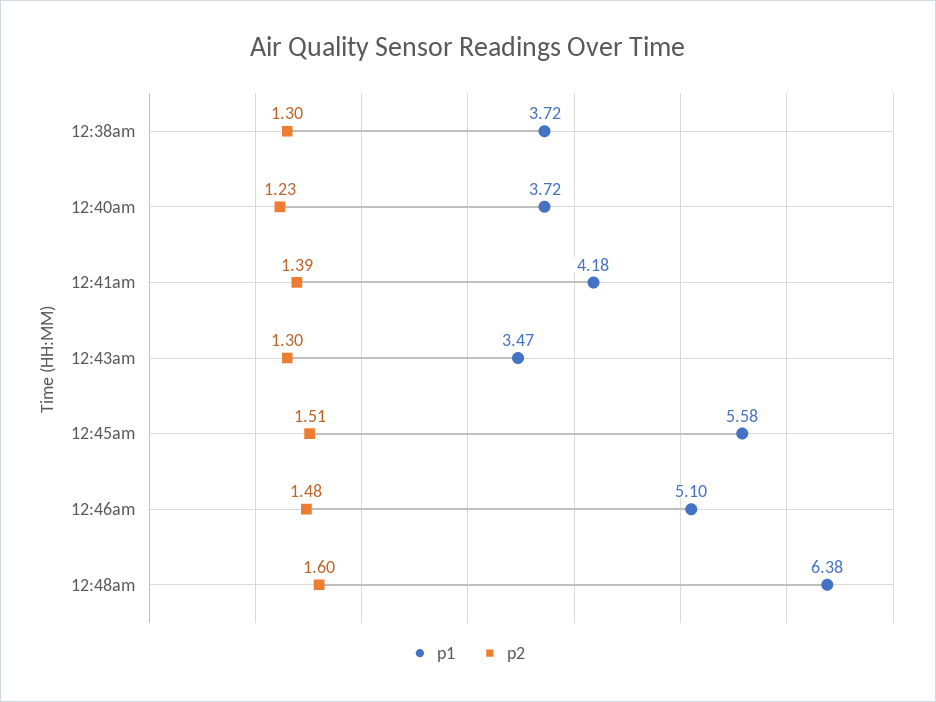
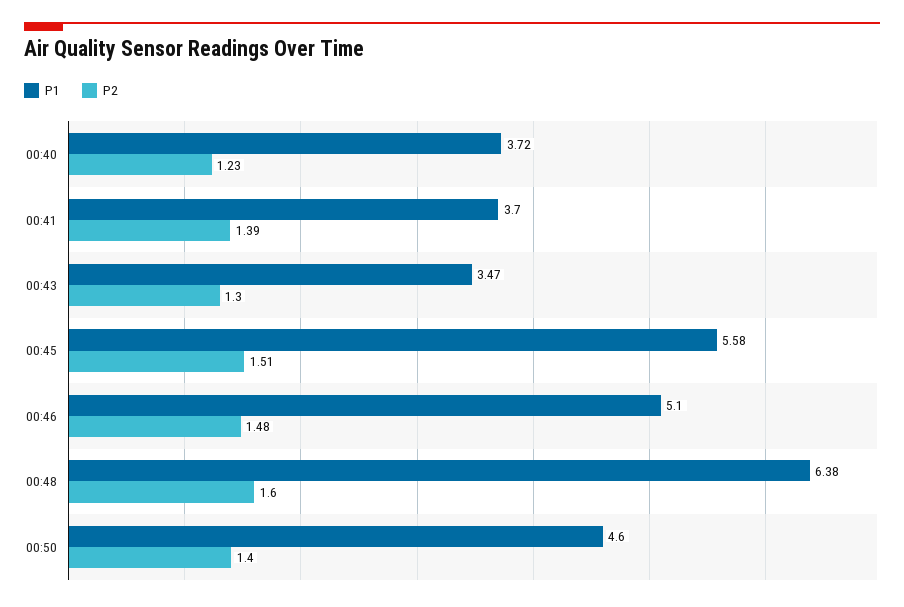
p1, 12:38am: 3.72 -> none
p2, 12:38am: 1.3 -> none
p1, 12:41am: 4.18 -> 3.7
p1, 00:50: none -> 4.6
p2, 00:50: none -> 1.4

